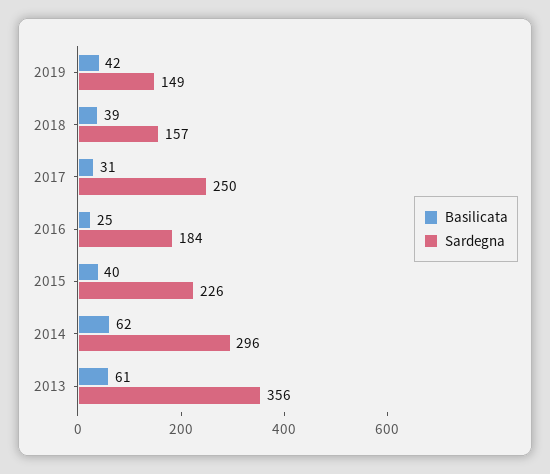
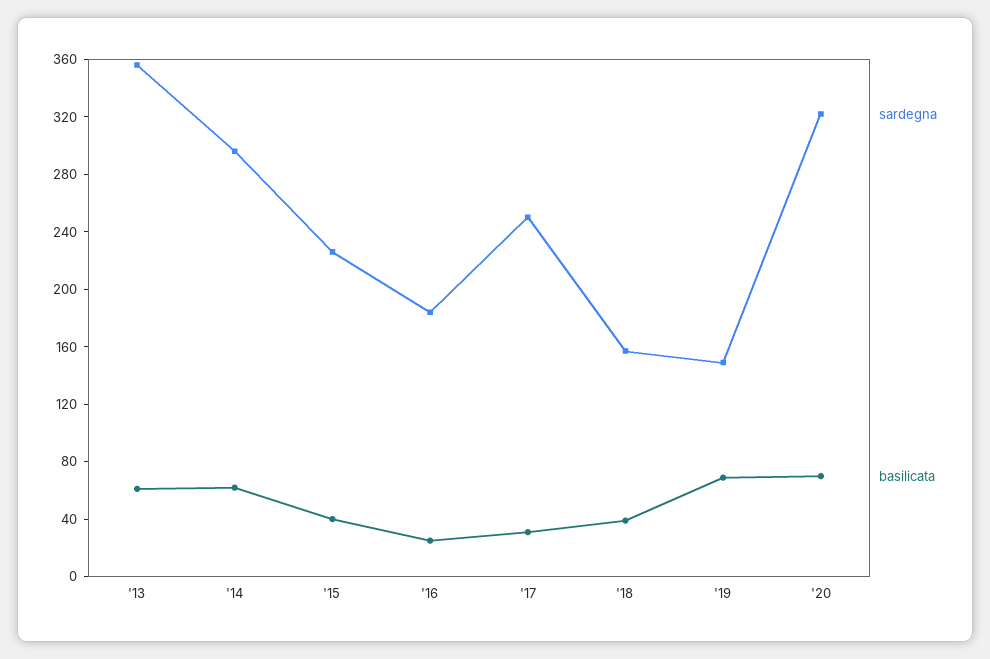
Basilicata, 2019: 42 -> 70
Sardegna, '20: none -> 320
Basilicata, '20: none -> 70

